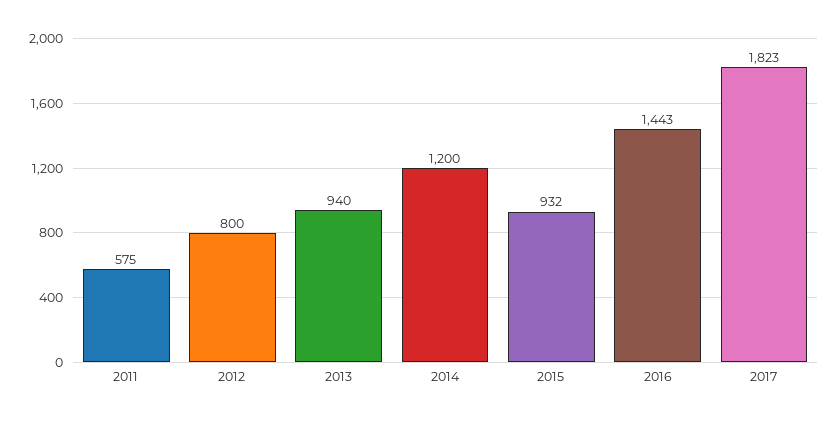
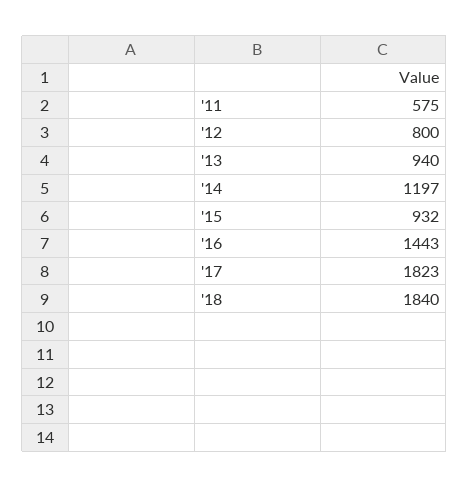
2014: 1200 -> 1197
'18: none -> 1840

